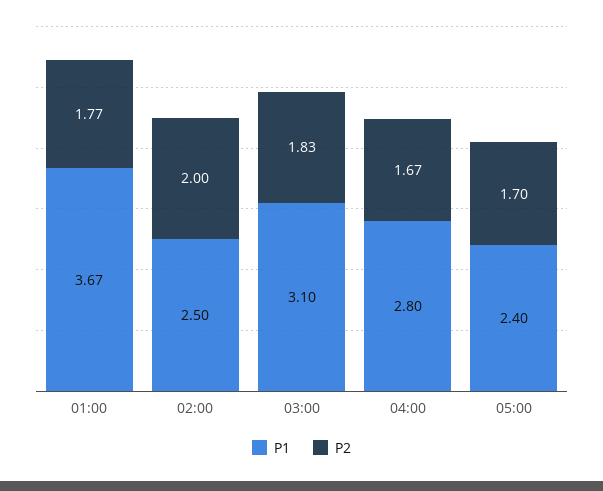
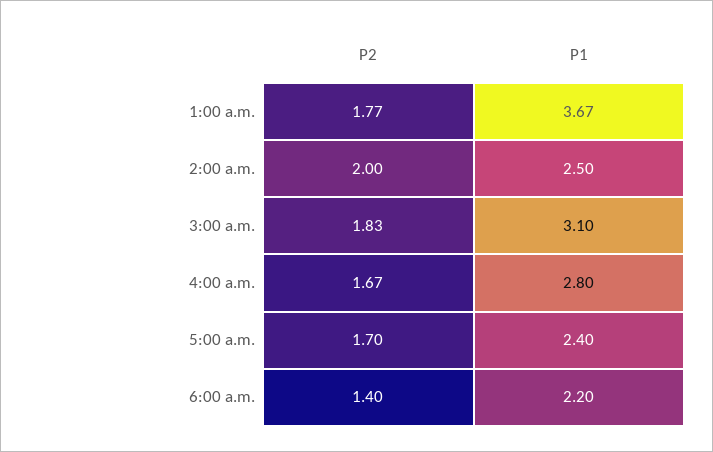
P2, 6:00 a.m.: none -> 1.4
P1, 6:00 a.m.: none -> 2.2

